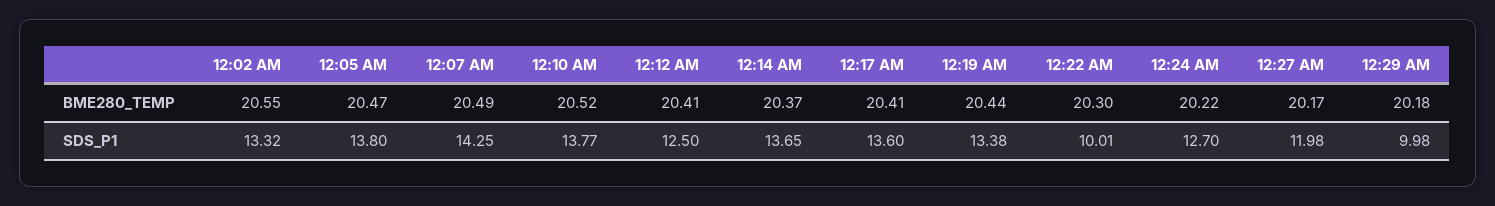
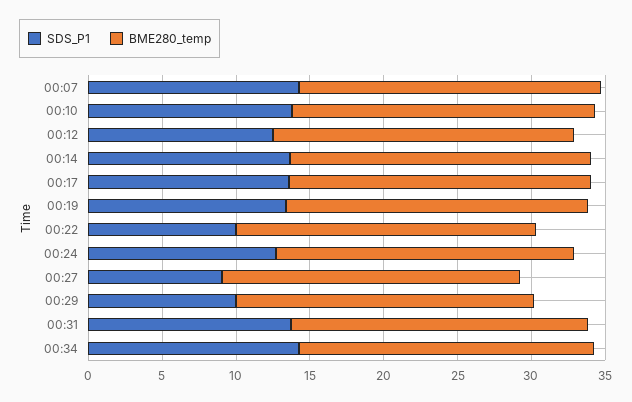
BME280_TEMP, 12:02 AM: 20.55 -> none
BME280_TEMP, 12:05 AM: 20.47 -> none
SDS_P1, 12:02 AM: 13.32 -> none
SDS_P1, 12:05 AM: 13.8 -> none
SDS_P1, 12:27 AM: 11.98 -> 9
SDS_P1, 00:31: none -> 14
BME280_TEMP, 00:31: none -> 20
SDS_P1, 00:34: none -> 14
BME280_TEMP, 00:34: none -> 20

